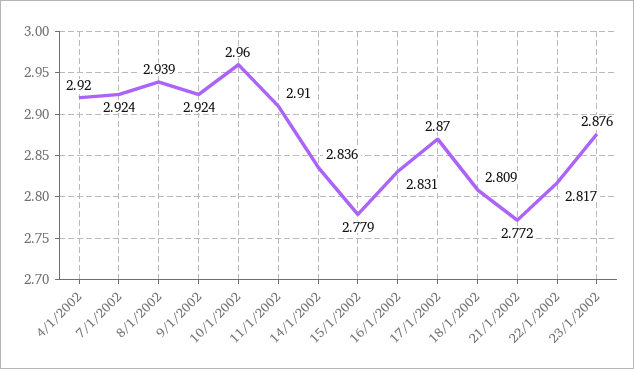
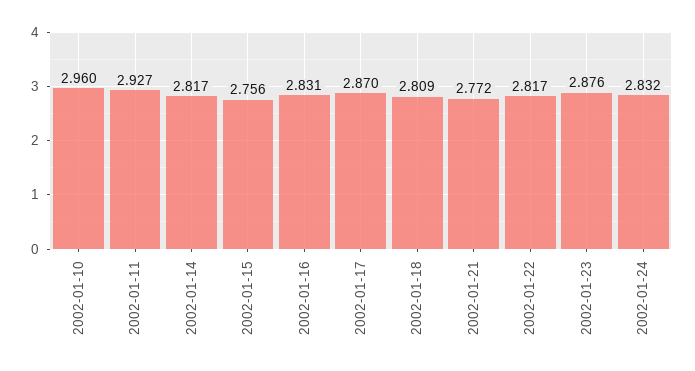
4/1/2002: 2.92 -> none
7/1/2002: 2.924 -> none
8/1/2002: 2.939 -> none
9/1/2002: 2.924 -> none
11/1/2002: 2.91 -> 2.927
14/1/2002: 2.836 -> 2.817
15/1/2002: 2.779 -> 2.756
2002-01-24: none -> 2.832

